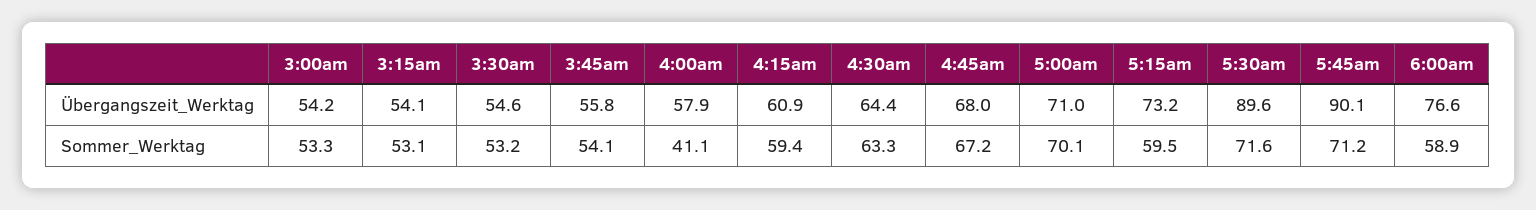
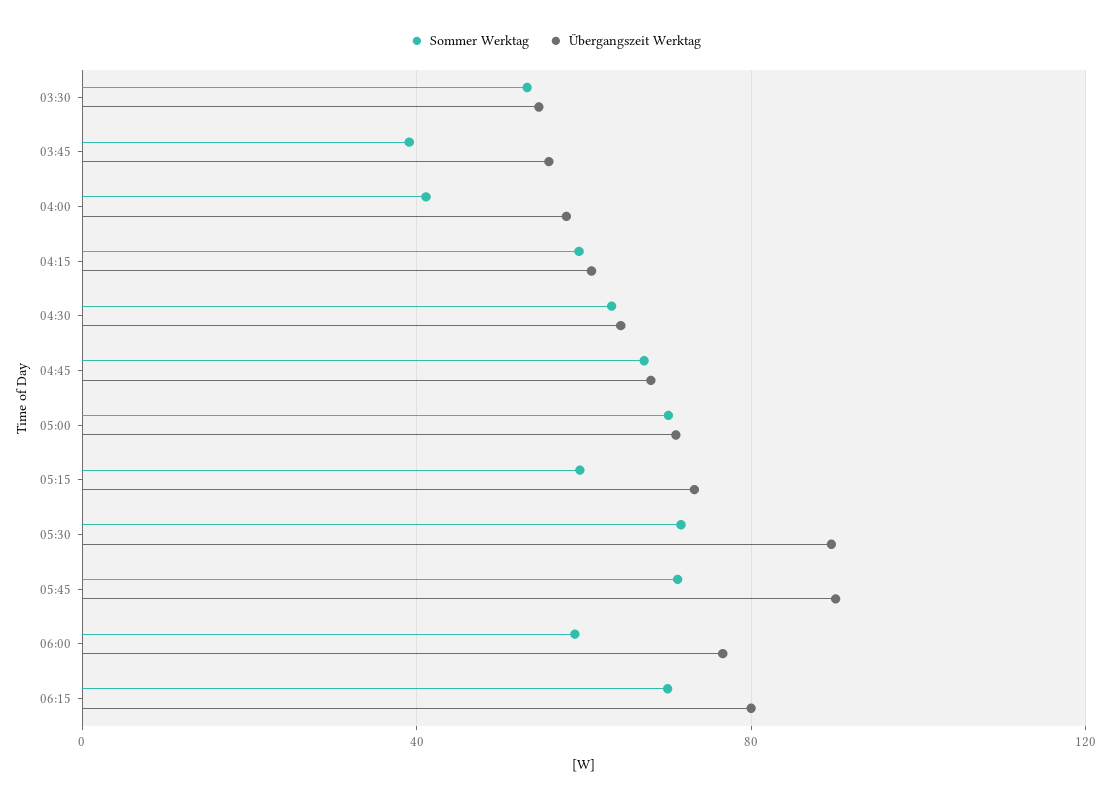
Übergangszeit_Werktag, 3:00am: 54.2 -> none
Übergangszeit_Werktag, 3:15am: 54.1 -> none
Sommer_Werktag, 3:00am: 53.3 -> none
Sommer_Werktag, 3:15am: 53.1 -> none
Sommer_Werktag, 3:45am: 54.1 -> 40
Sommer_Werktag, 06:15: none -> 70
Übergangszeit_Werktag, 06:15: none -> 80

